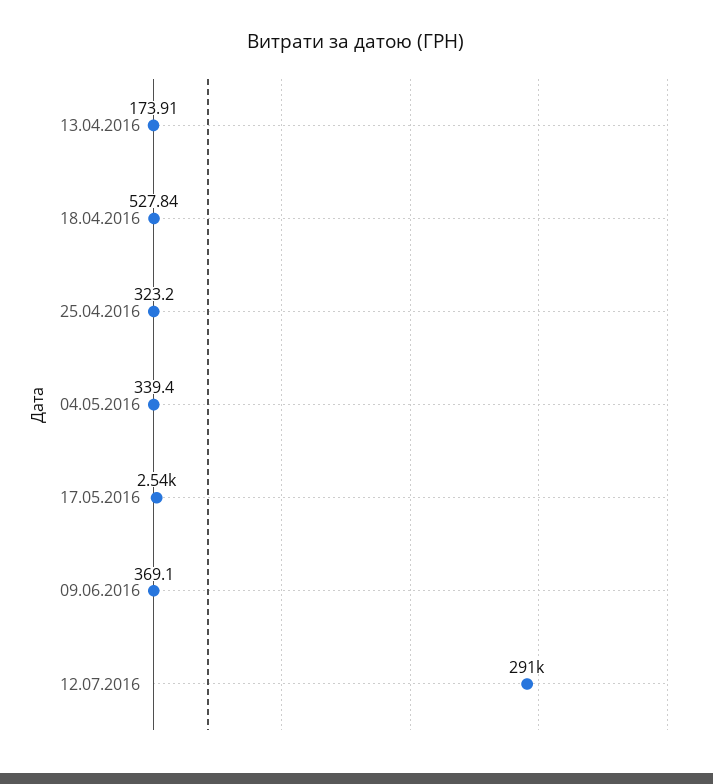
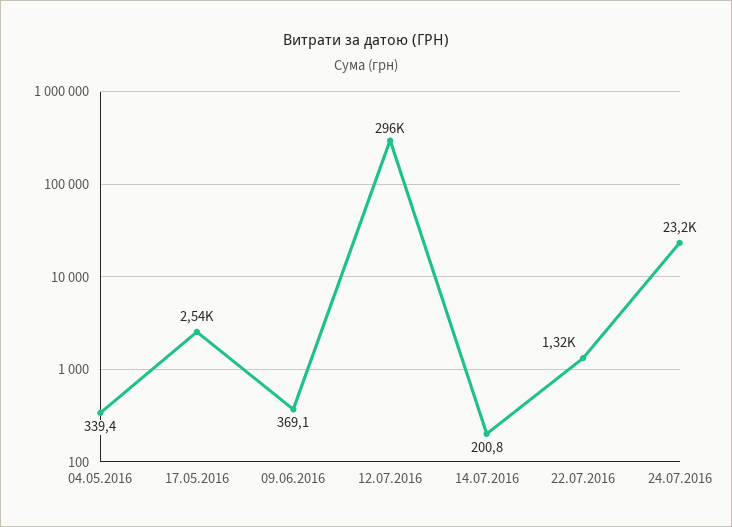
13.04.2016: 173.91 -> none
18.04.2016: 527.84 -> none
25.04.2016: 323.2 -> none
12.07.2016: 291000 -> 296000
14.07.2016: none -> 200.8
22.07.2016: none -> 1320
24.07.2016: none -> 23200

